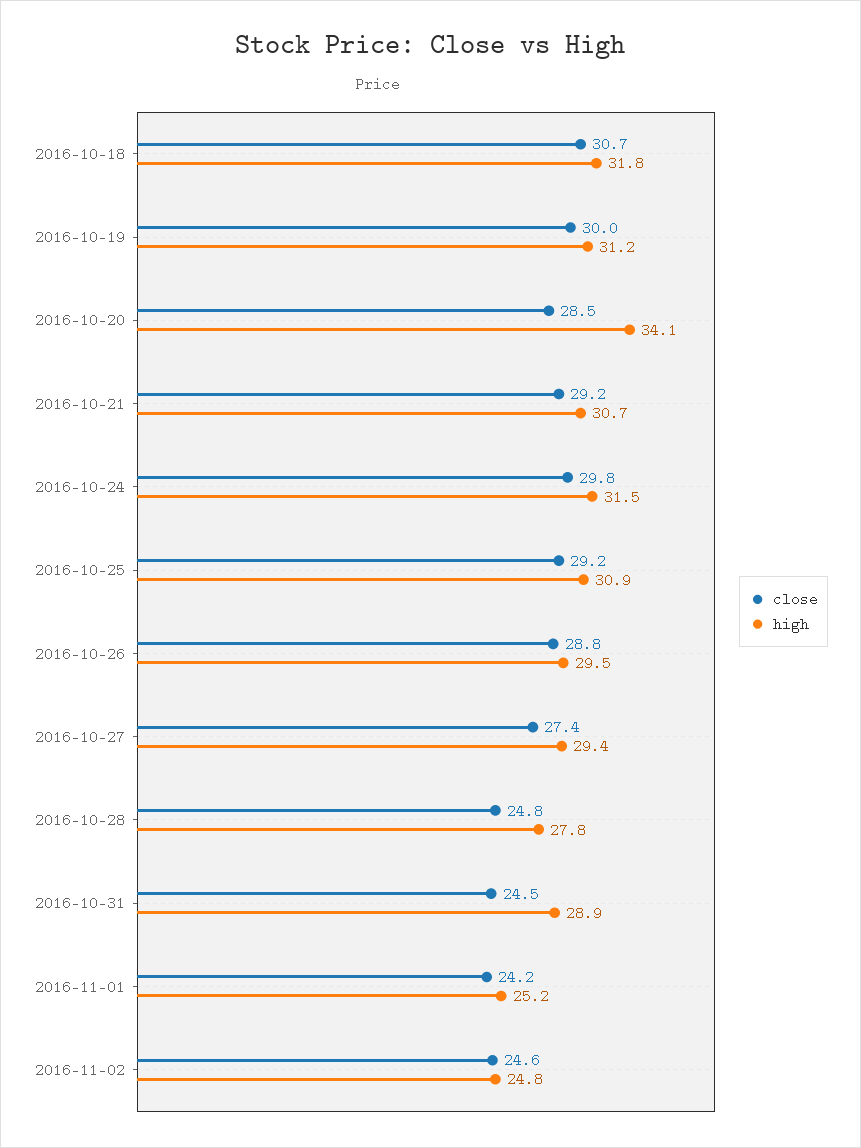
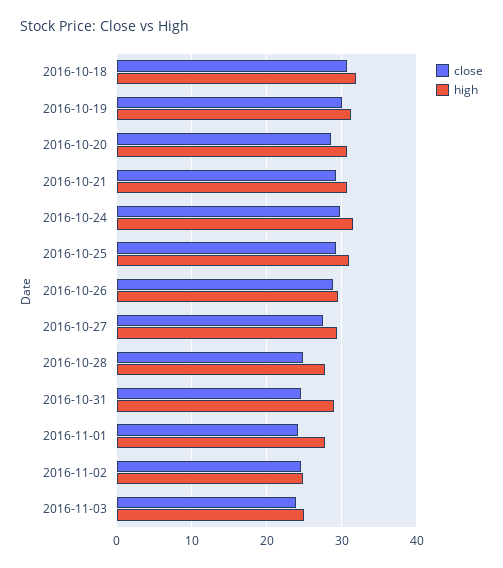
high, 2016-10-20: 34.1 -> 31
high, 2016-11-01: 25.2 -> 28
close, 2016-11-03: none -> 24
high, 2016-11-03: none -> 25

